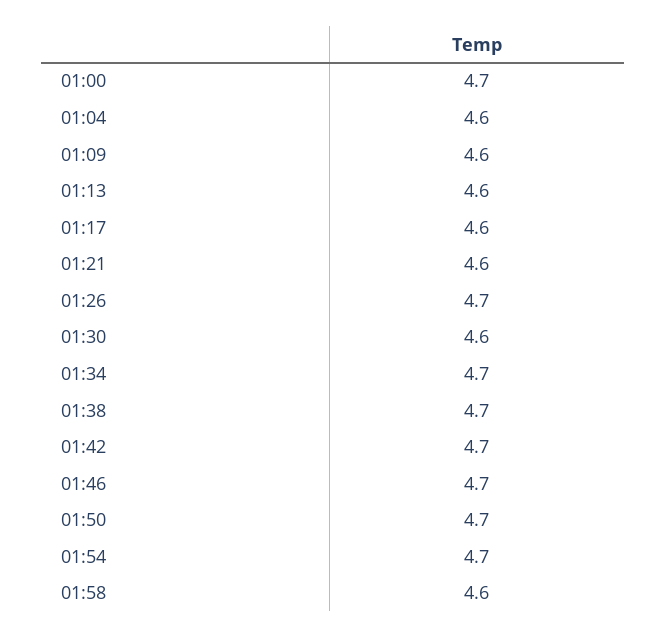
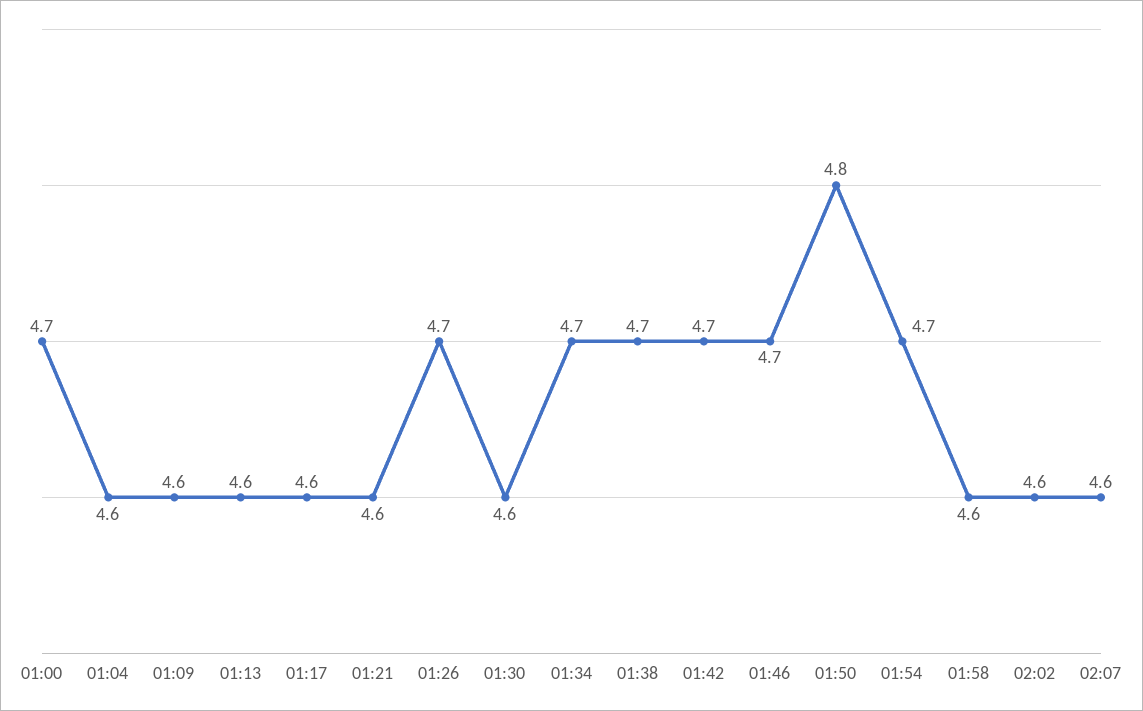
01:50: 4.7 -> 4.8
02:02: none -> 4.6
02:07: none -> 4.6

